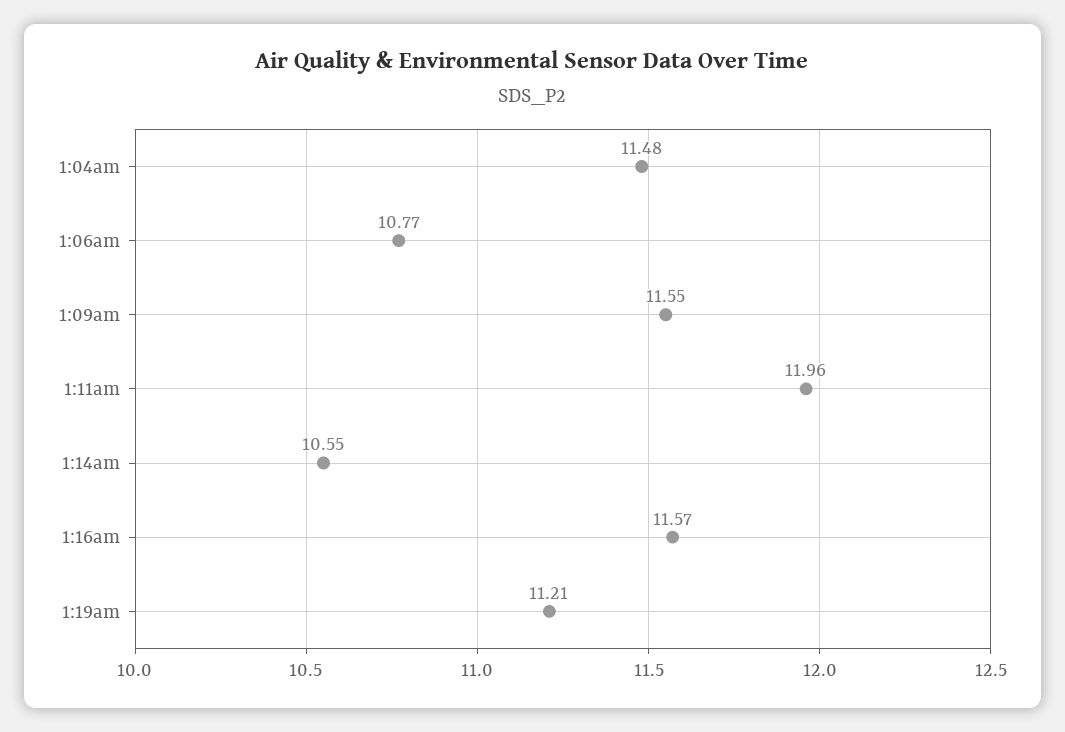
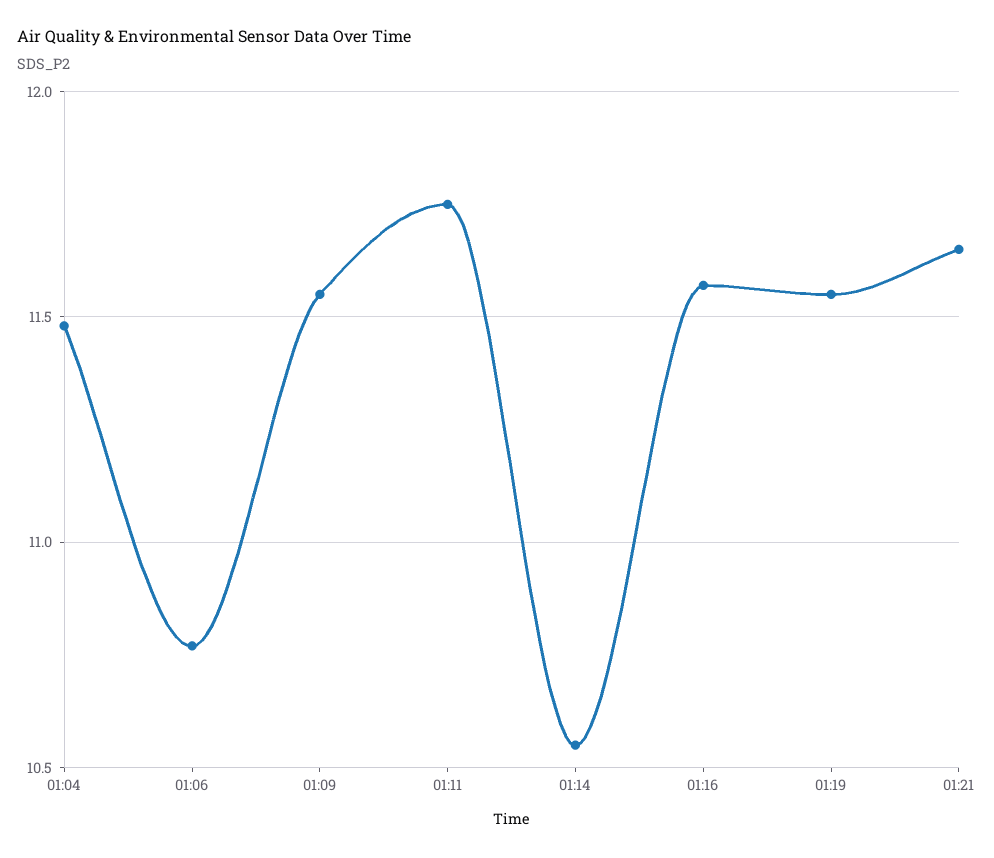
1:11am: 11.96 -> 11.75
1:19am: 11.21 -> 11.55
01:21: none -> 11.65

